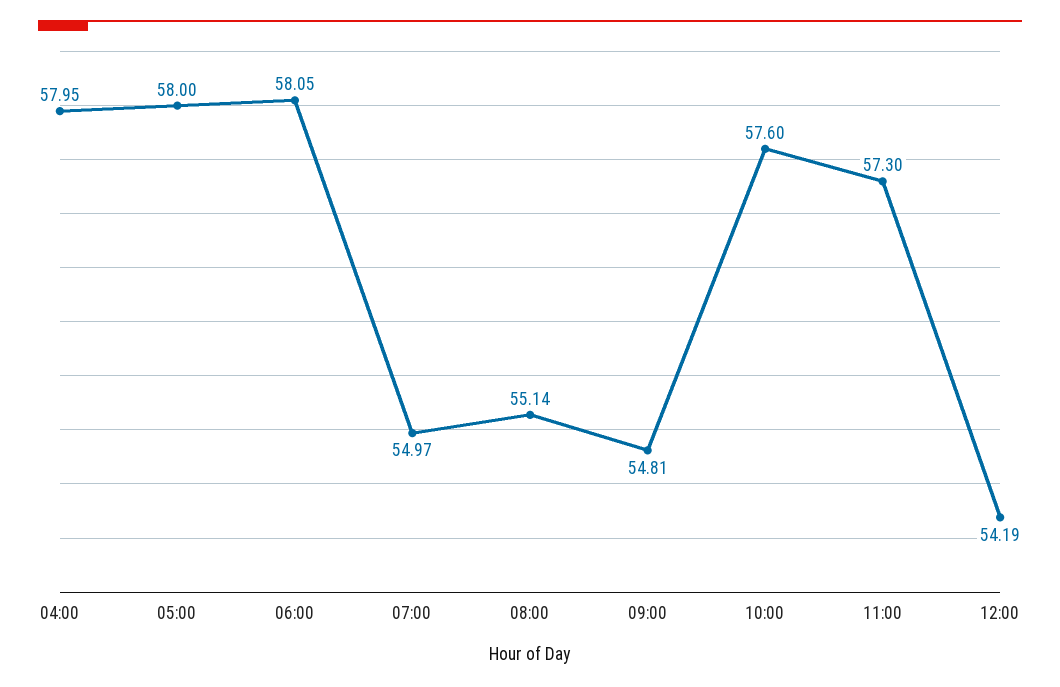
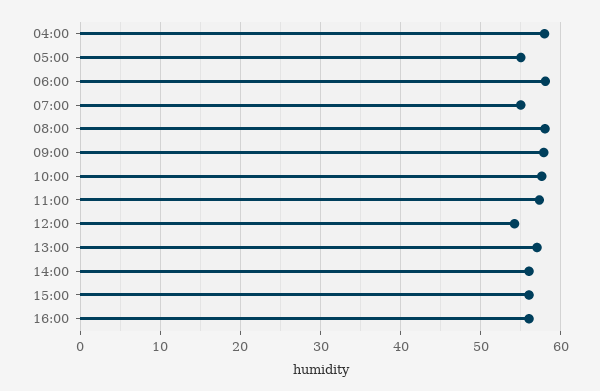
05:00: 58 -> 55
08:00: 55.14 -> 58
09:00: 54.81 -> 58
13:00: none -> 57
14:00: none -> 56
15:00: none -> 56
16:00: none -> 56

